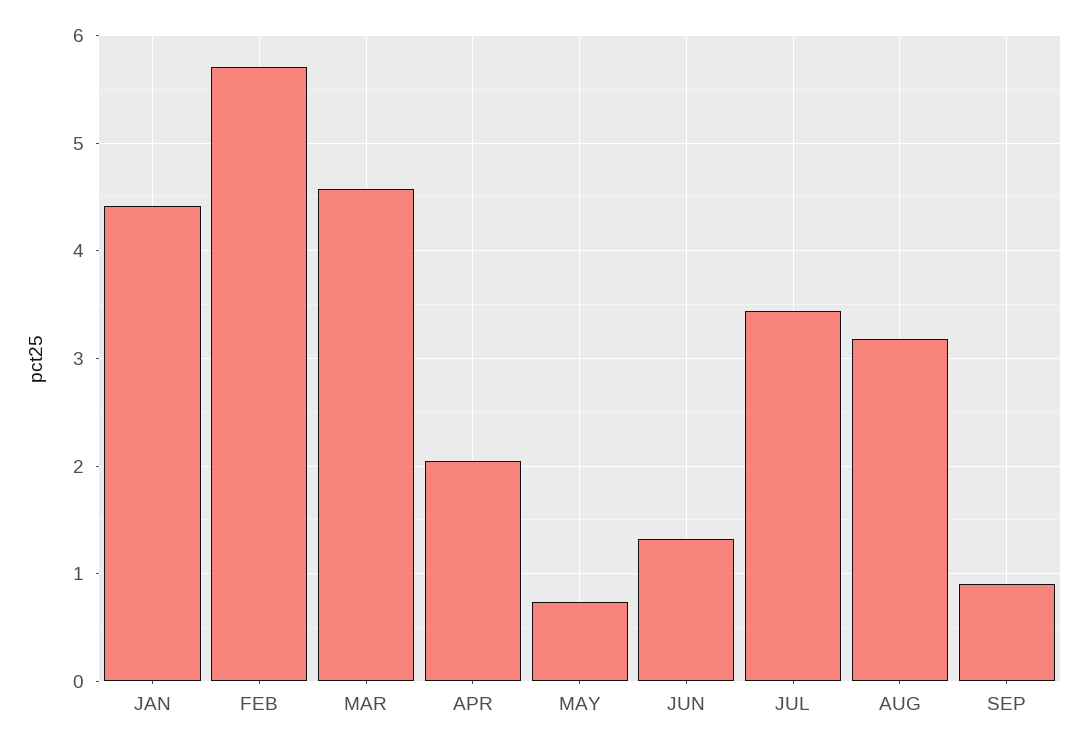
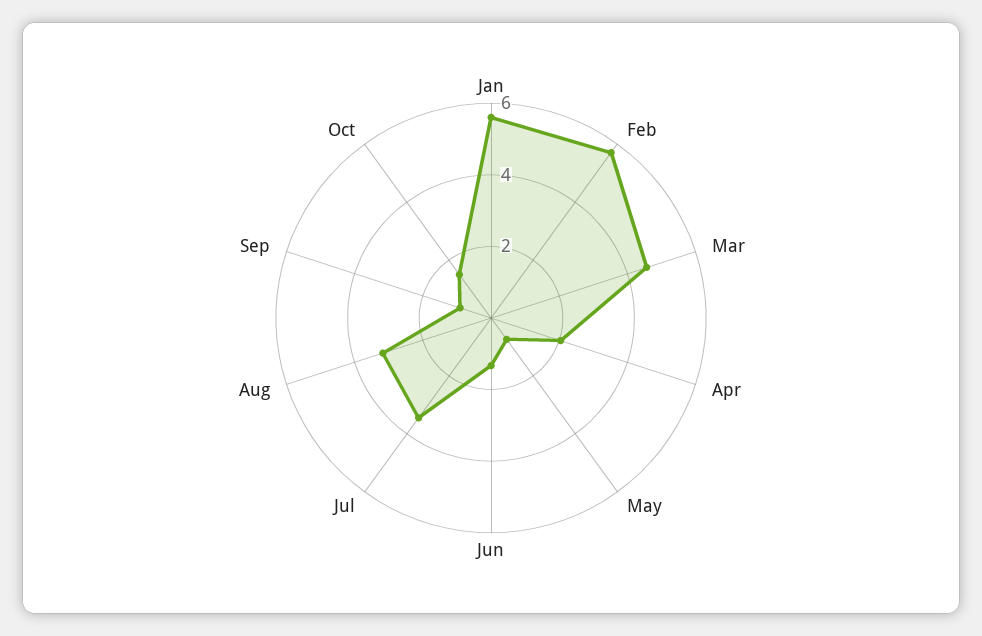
JAN: 4.4 -> 5.5
Oct: none -> 1.5

